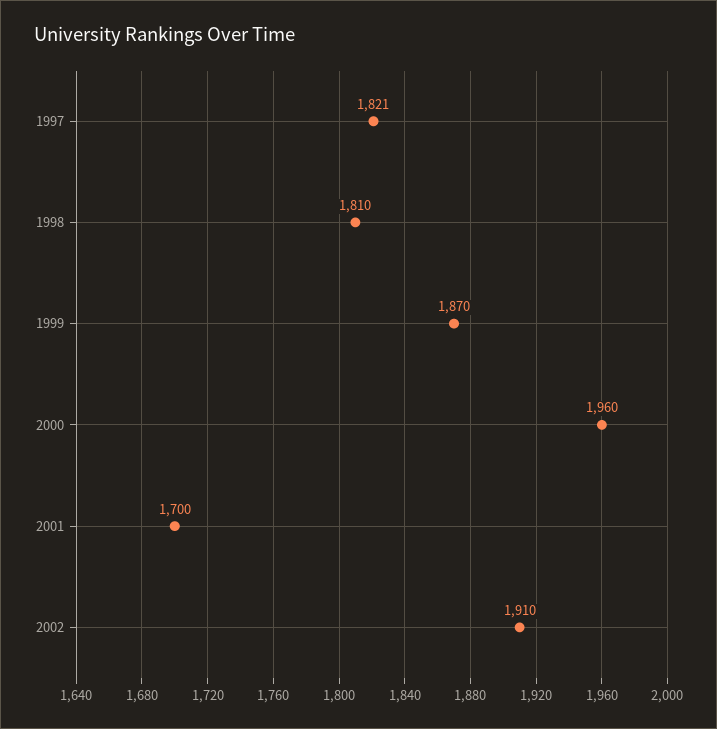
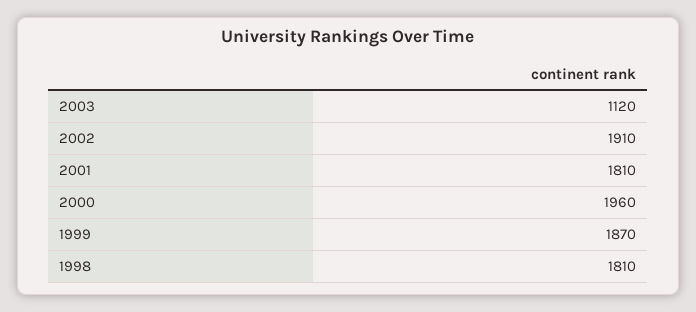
1997: 1821 -> none
2001: 1700 -> 1810
2003: none -> 1120

